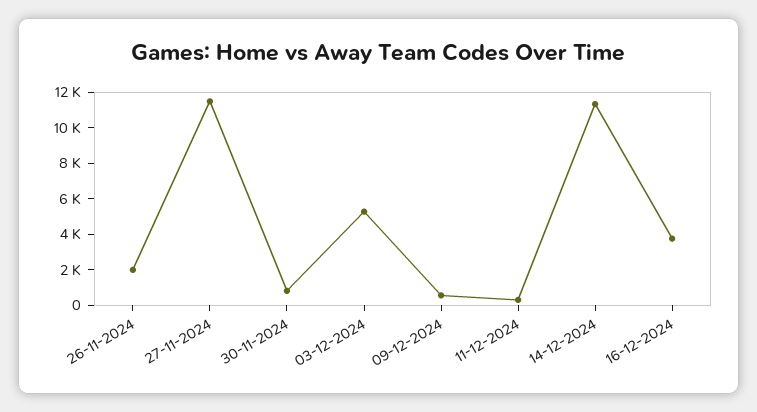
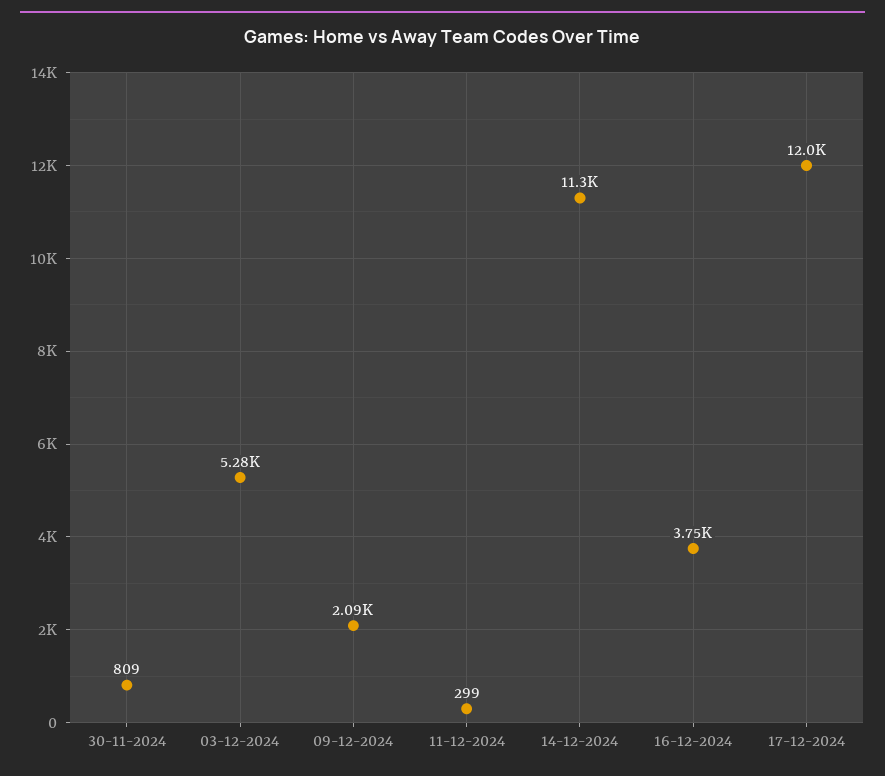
26-11-2024: 2000 -> none
27-11-2024: 11500 -> none
09-12-2024: 500 -> 2090
17-12-2024: none -> 12000

